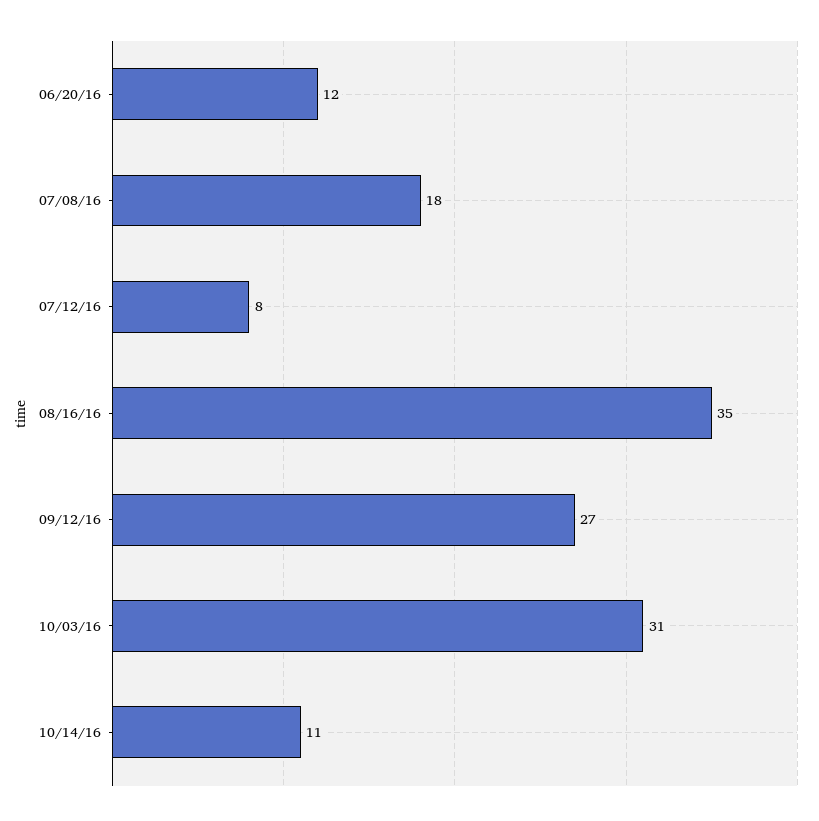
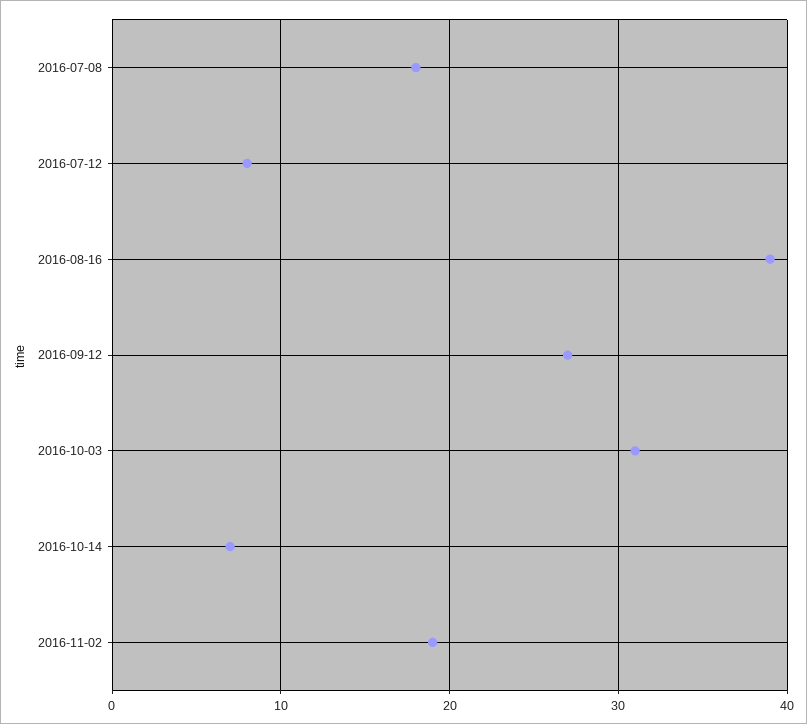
06/20/16: 12 -> none
08/16/16: 35 -> 39
10/14/16: 11 -> 7
2016-11-02: none -> 19

